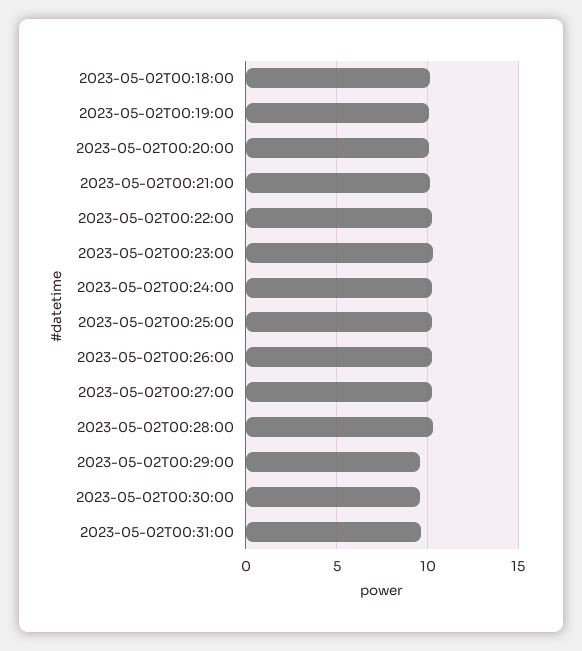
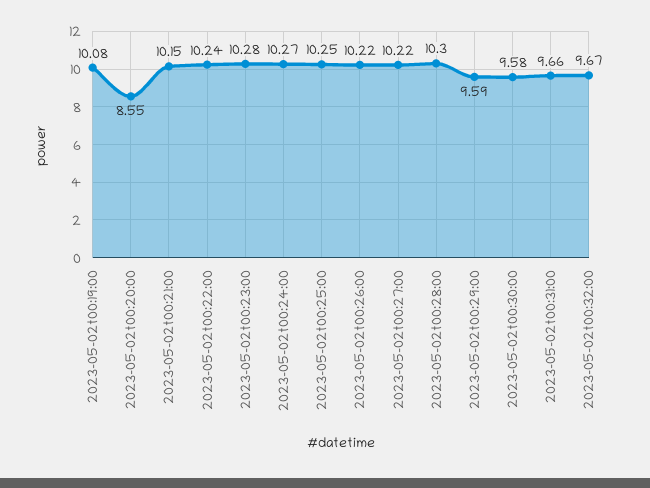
2023-05-02T00:18:00: 10 -> none
2023-05-02T00:20:00: 10 -> 8.55
2023-05-02t00:32:00: none -> 9.67

